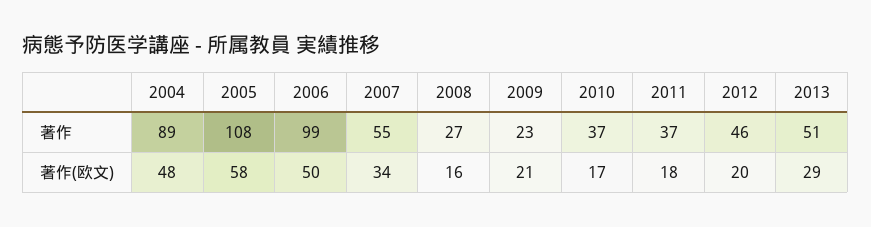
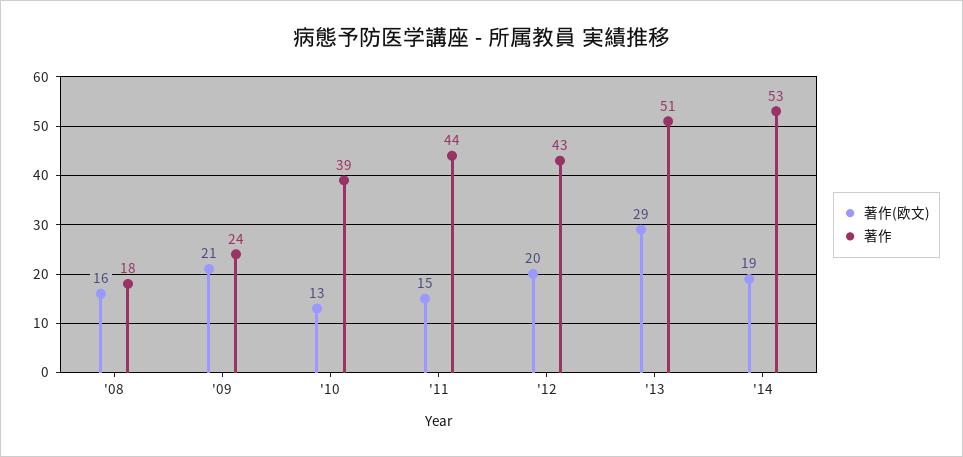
著作, 2004: 89 -> none
著作, 2005: 108 -> none
著作, 2006: 99 -> none
著作, 2007: 55 -> none
著作, 2008: 27 -> 18
著作, 2009: 23 -> 24
著作, 2010: 37 -> 39
著作, 2011: 37 -> 44
著作, 2012: 46 -> 43
著作(欧文), 2004: 48 -> none
著作(欧文), 2005: 58 -> none
著作(欧文), 2006: 50 -> none
著作(欧文), 2007: 34 -> none
著作(欧文), 2010: 17 -> 13
著作(欧文), 2011: 18 -> 15
著作(欧文), '14: none -> 19
著作, '14: none -> 53

